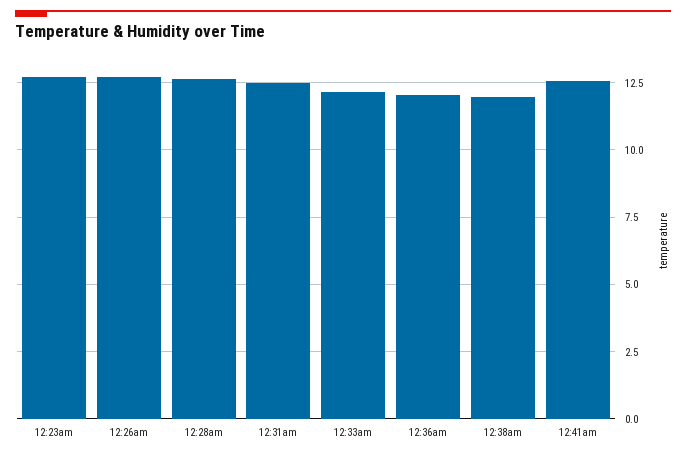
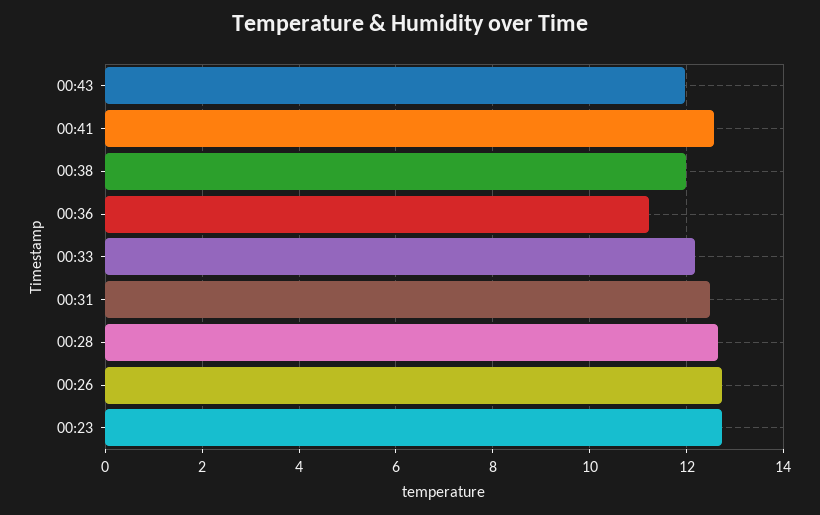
12:36am: 12 -> 11.2
00:43: none -> 12

